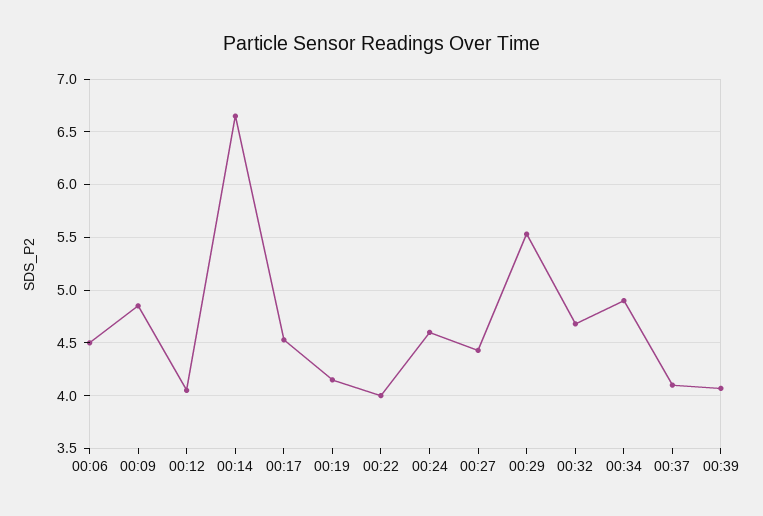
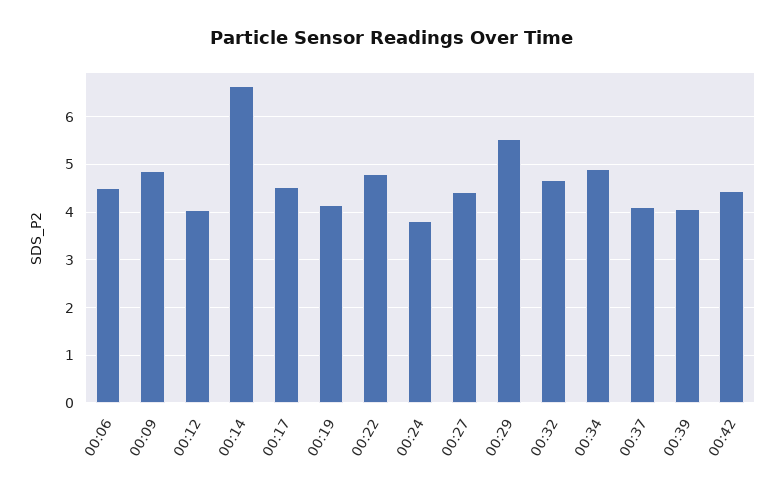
00:22: 4 -> 4.8
00:24: 4.6 -> 3.8
00:42: none -> 4.4

